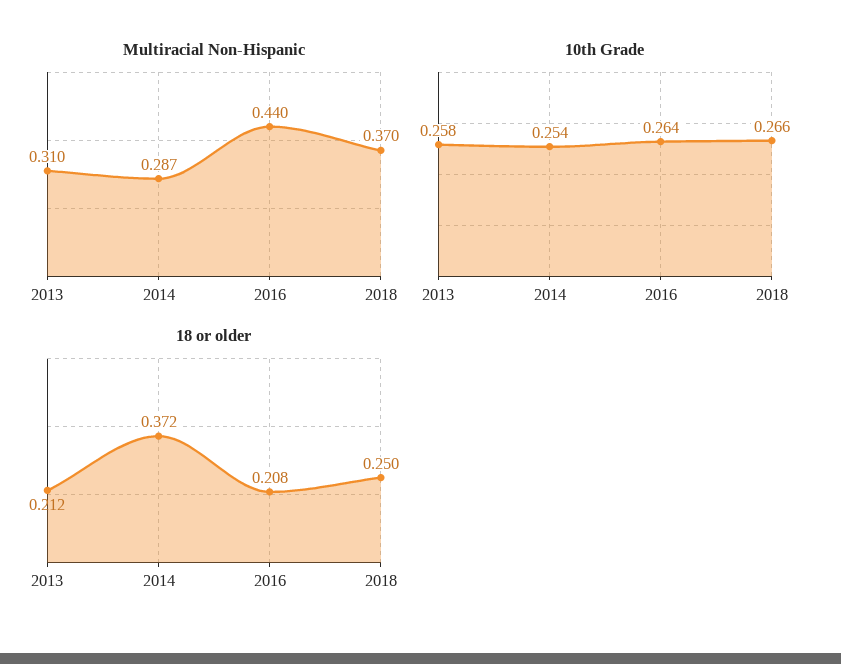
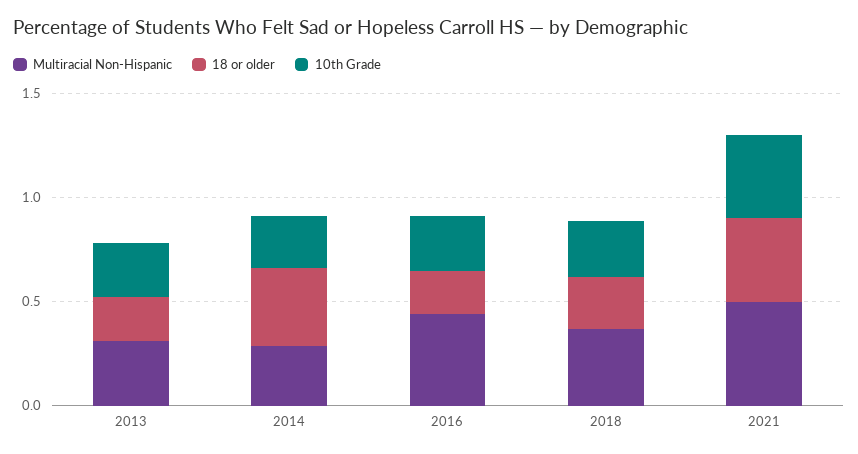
Multiracial Non-Hispanic, 2021: none -> 0.5
18 or older, 2021: none -> 0.4
10th Grade, 2021: none -> 0.4

